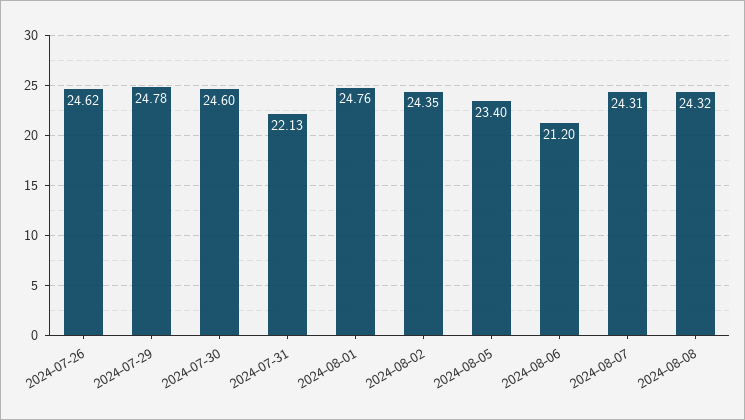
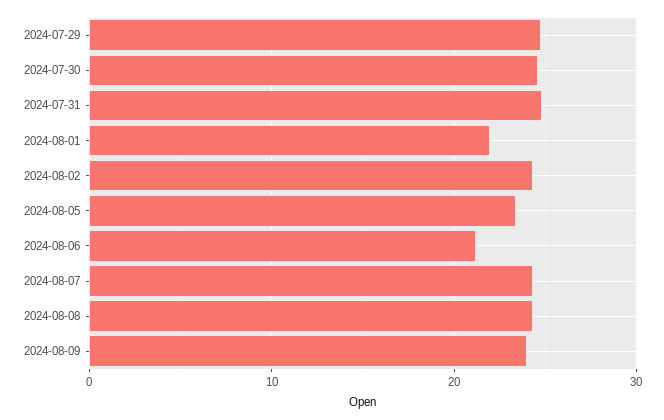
2024-07-26: 24.62 -> none
2024-07-31: 22.13 -> 25
2024-08-01: 24.76 -> 22
2024-08-09: none -> 24

